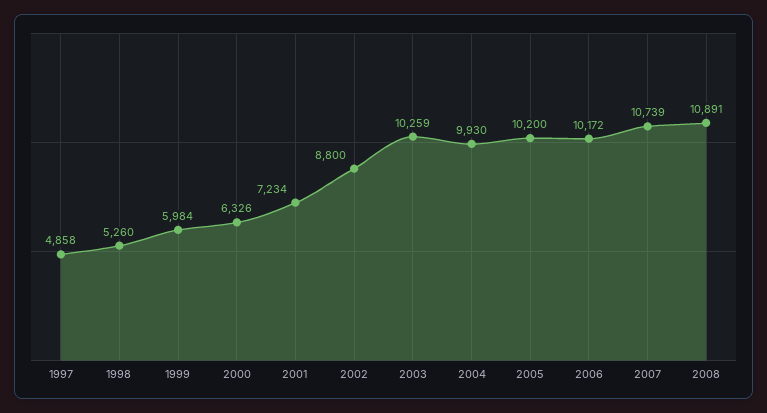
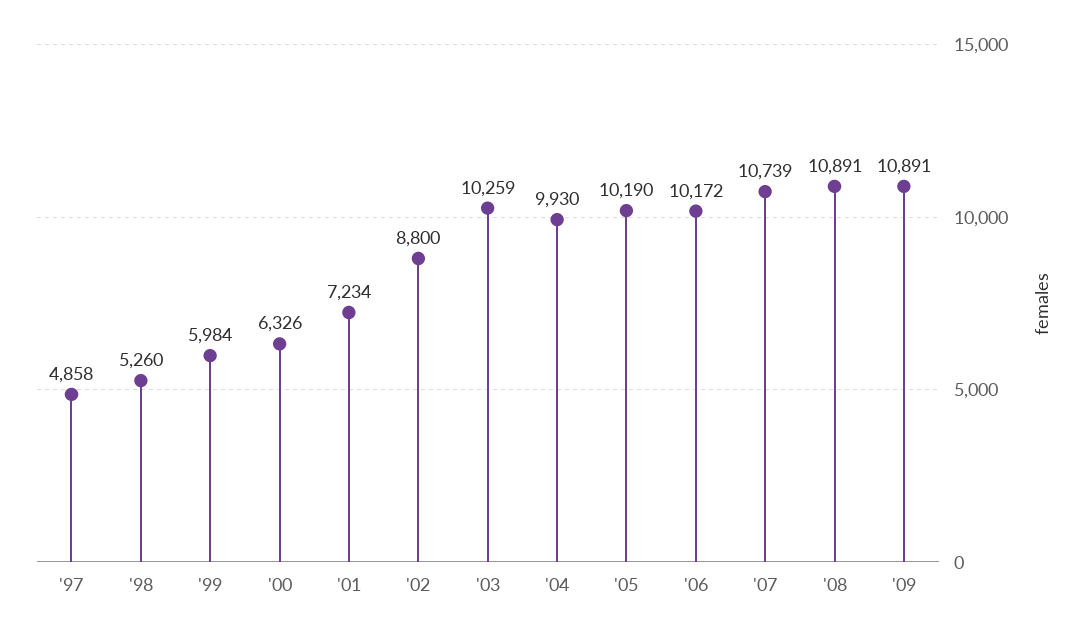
2005: 10200 -> 10190
'09: none -> 10891

